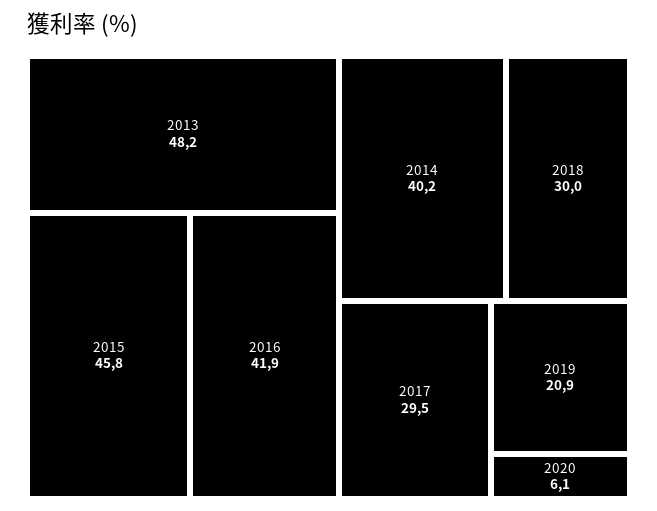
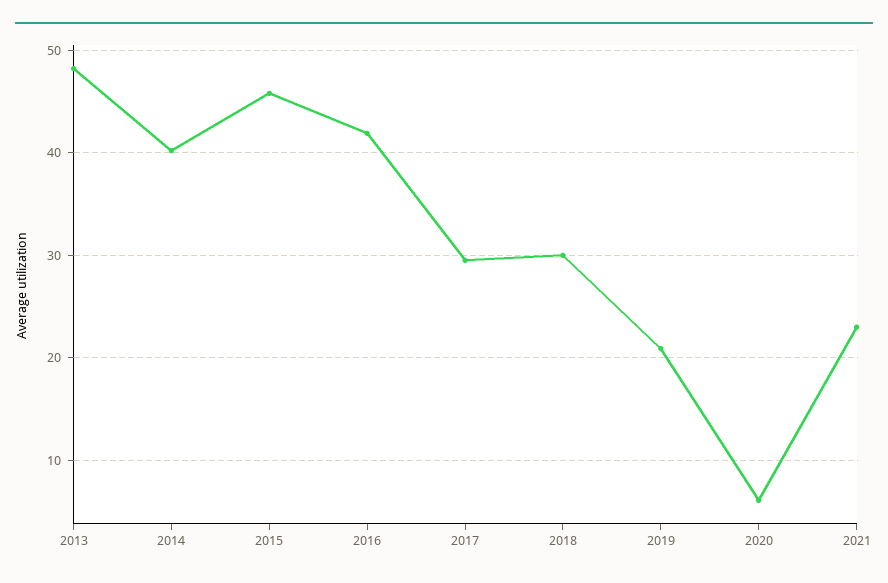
2021: none -> 23

